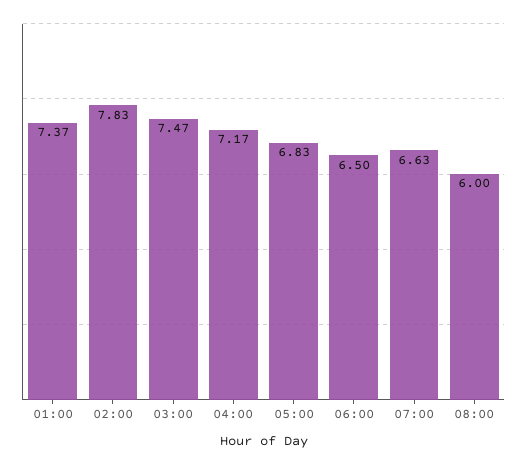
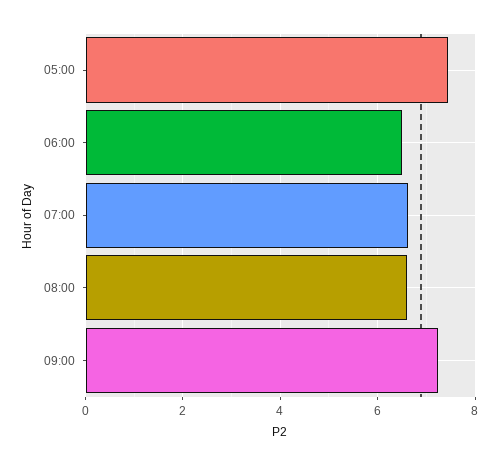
01:00: 7.37 -> none
02:00: 7.83 -> none
03:00: 7.47 -> none
04:00: 7.17 -> none
05:00: 6.83 -> 7.4
08:00: 6 -> 6.6
09:00: none -> 7.2

